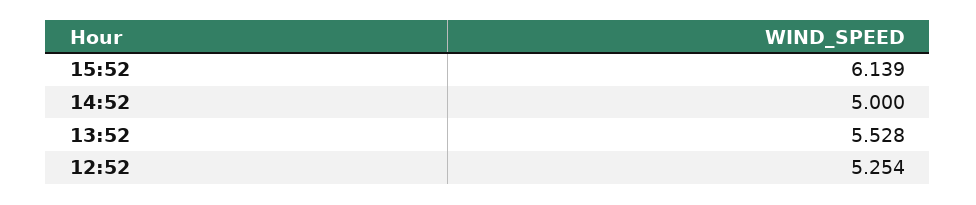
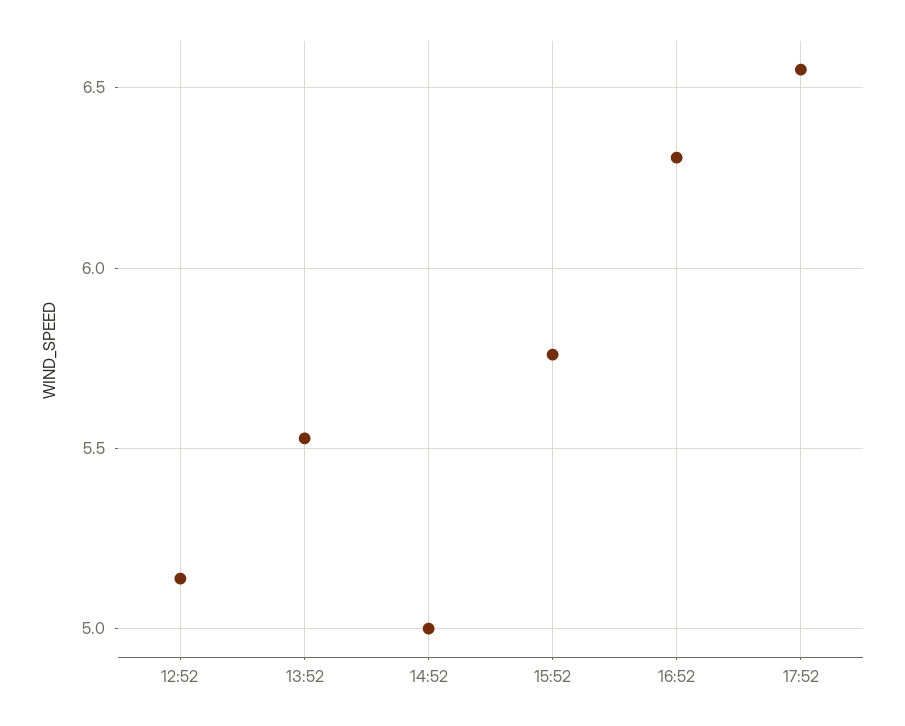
15:52: 6.139 -> 5.75
12:52: 5.254 -> 5.15
16:52: none -> 6.3
17:52: none -> 6.55

